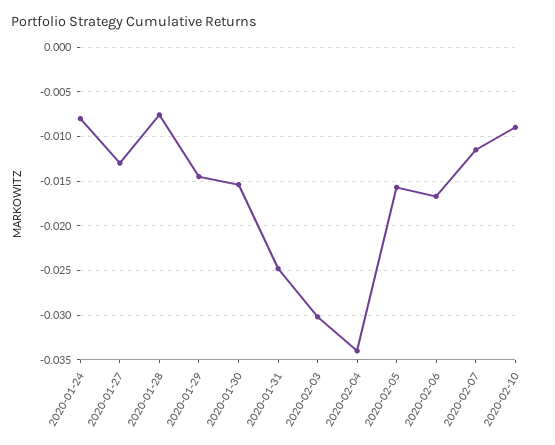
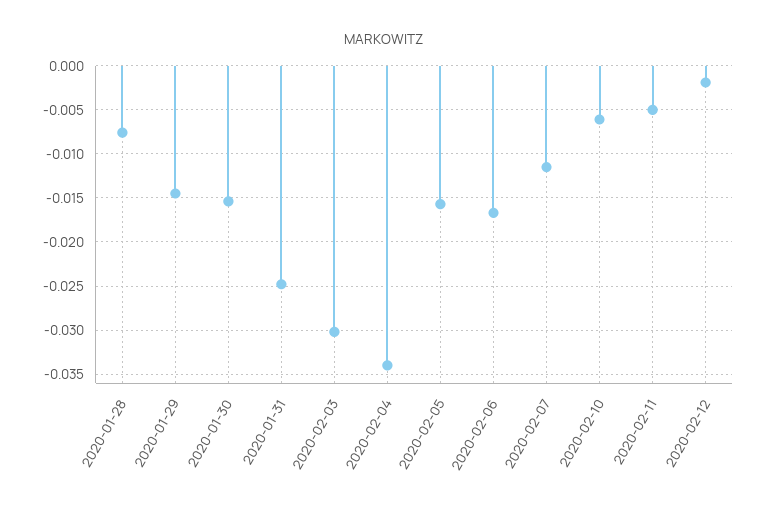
2020-01-24: -0.008 -> none
2020-01-27: -0.013 -> none
2020-02-10: -0.009 -> -0.006
2020-02-11: none -> -0.005
2020-02-12: none -> -0.002

